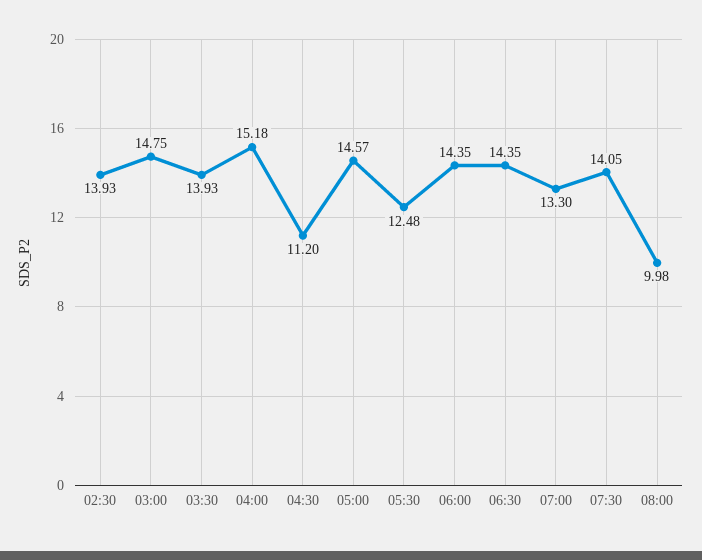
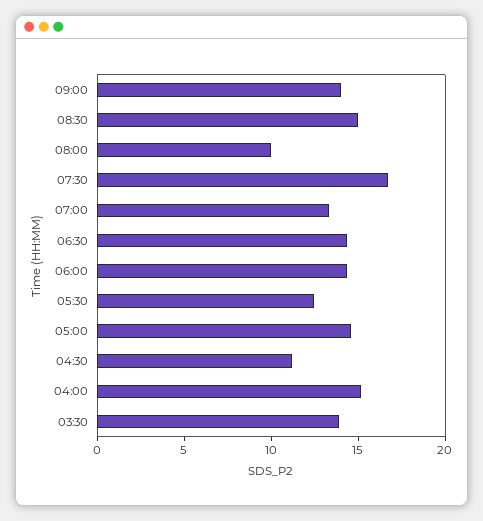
02:30: 13.93 -> none
03:00: 14.75 -> none
07:30: 14.05 -> 17
09:00: none -> 14
08:30: none -> 15

